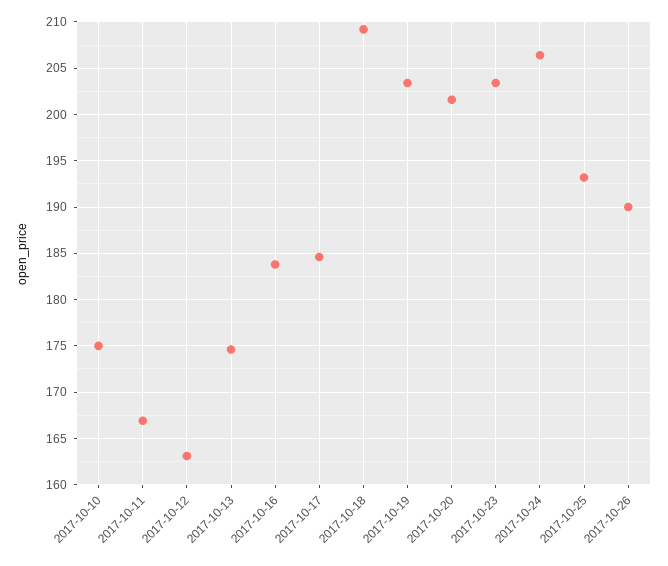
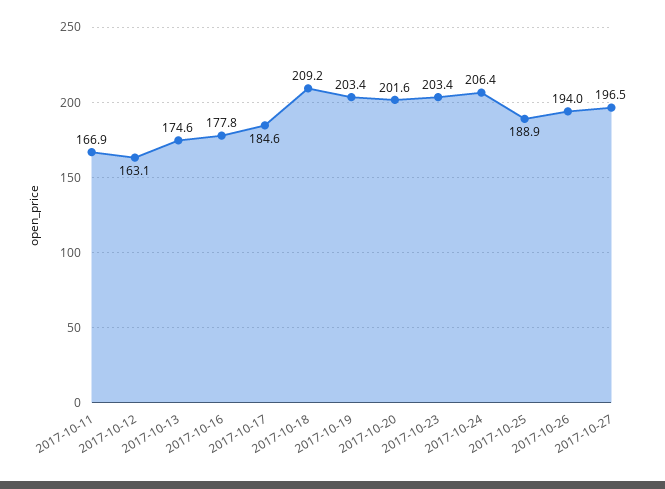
2017-10-10: 175 -> none
2017-10-16: 184 -> 177.8
2017-10-25: 193 -> 188.9
2017-10-26: 190 -> 194
2017-10-27: none -> 196.5

